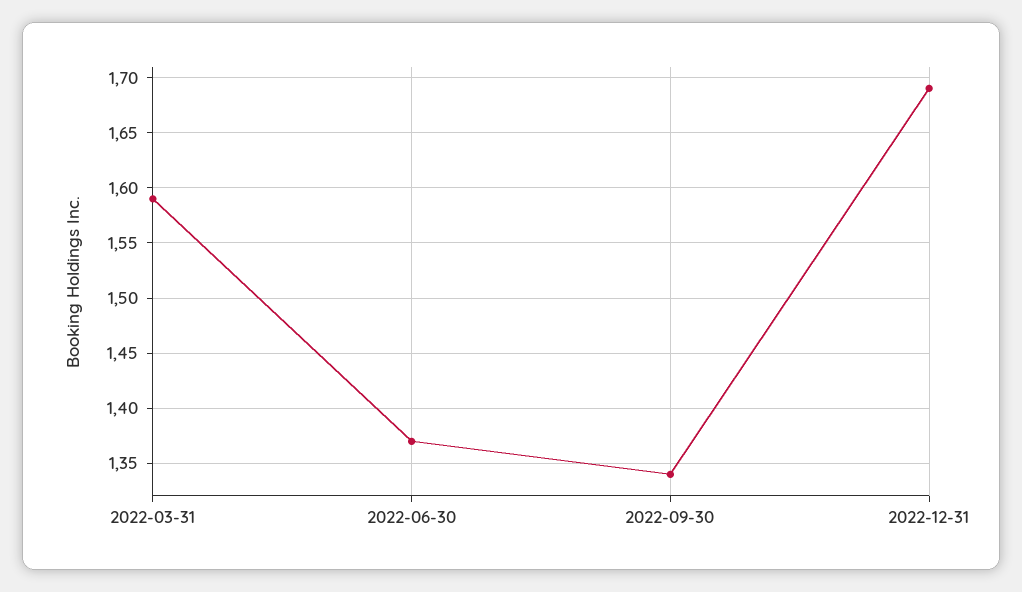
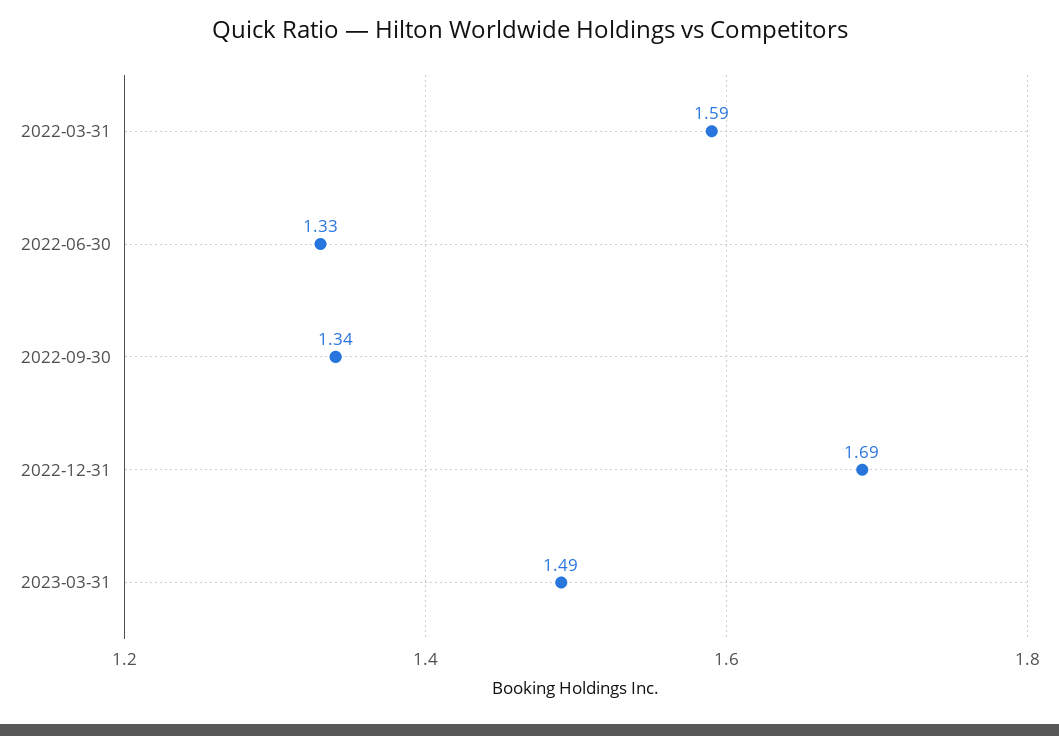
2022-06-30: 1.37 -> 1.33
2023-03-31: none -> 1.49

